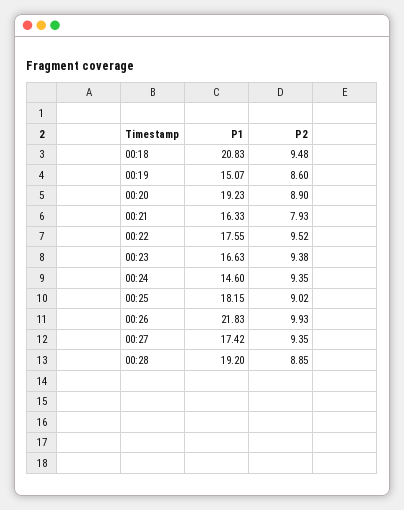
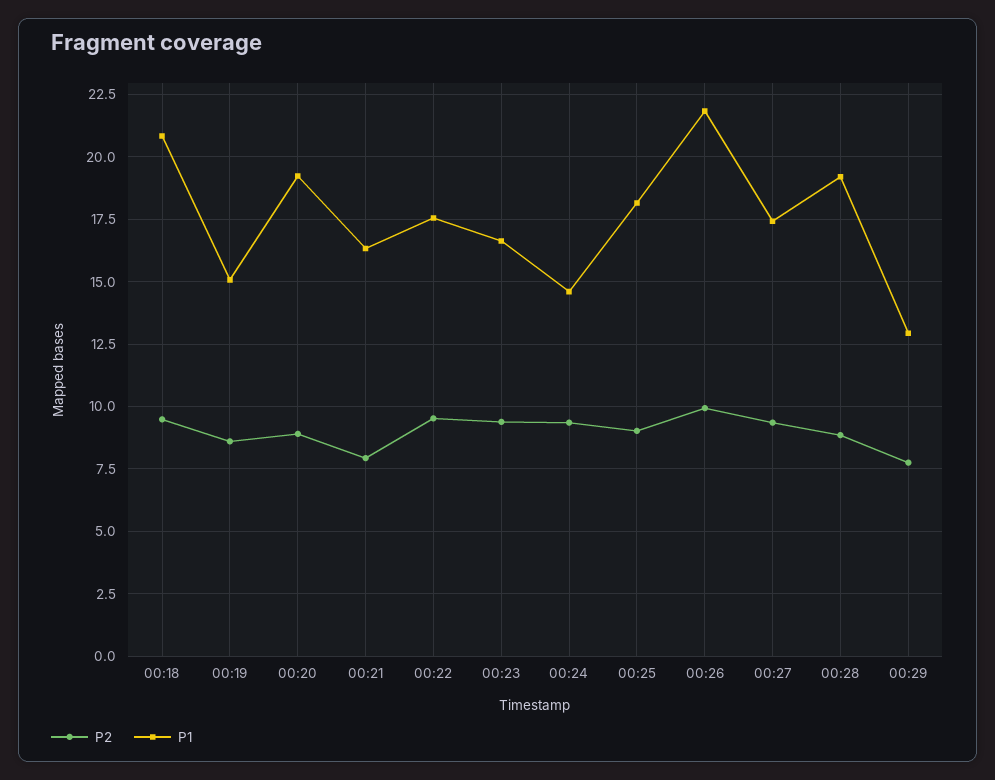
P2, 00:29: none -> 7.75
P1, 00:29: none -> 13

